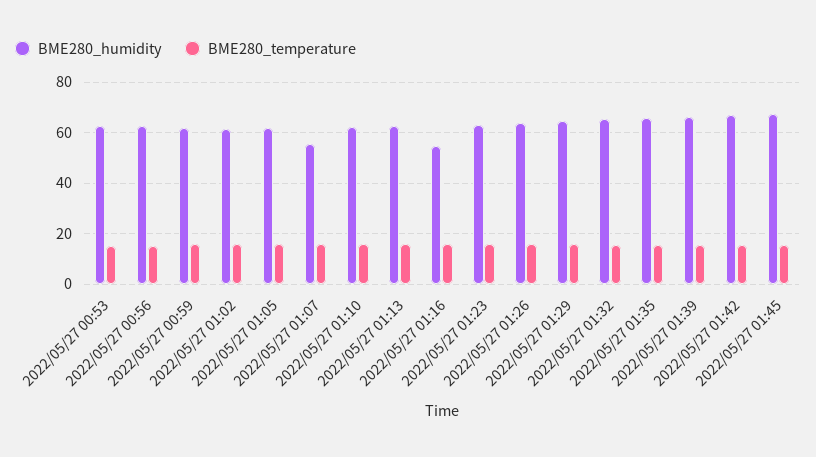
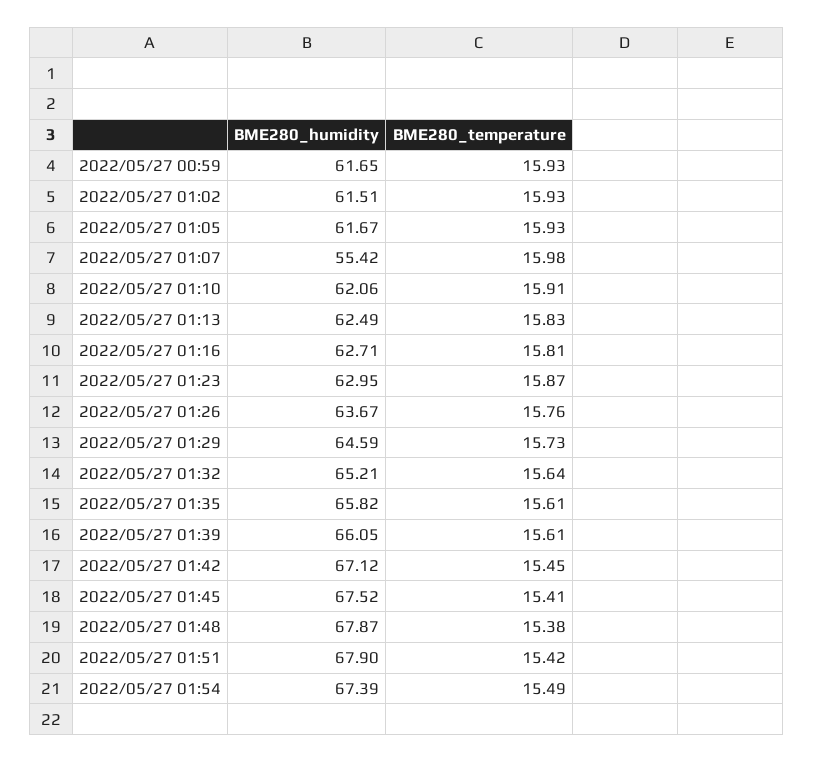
BME280_humidity, 2022/05/27 00:53: 62.5 -> none
BME280_temperature, 2022/05/27 00:53: 15 -> none
BME280_humidity, 2022/05/27 00:56: 62.5 -> none
BME280_temperature, 2022/05/27 00:56: 15 -> none
BME280_humidity, 2022/05/27 01:16: 55 -> 62.71
BME280_humidity, 2022/05/27 01:48: none -> 67.87
BME280_temperature, 2022/05/27 01:48: none -> 15.38
BME280_humidity, 2022/05/27 01:51: none -> 67.9
BME280_temperature, 2022/05/27 01:51: none -> 15.42
BME280_humidity, 2022/05/27 01:54: none -> 67.39
BME280_temperature, 2022/05/27 01:54: none -> 15.49

